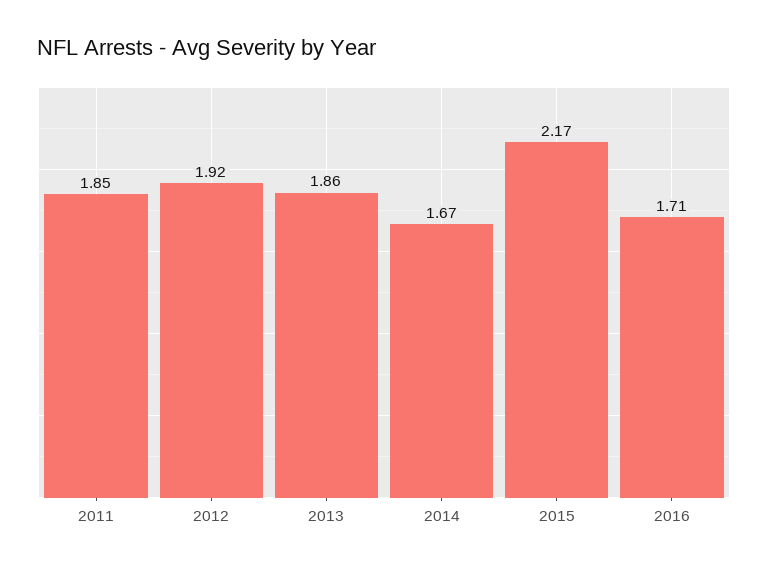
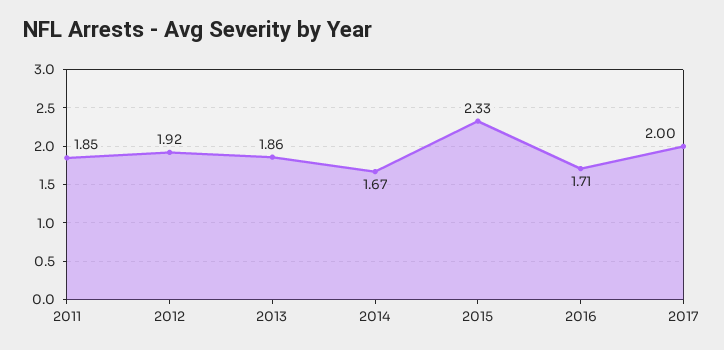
2015: 2.17 -> 2.33
2017: none -> 2

